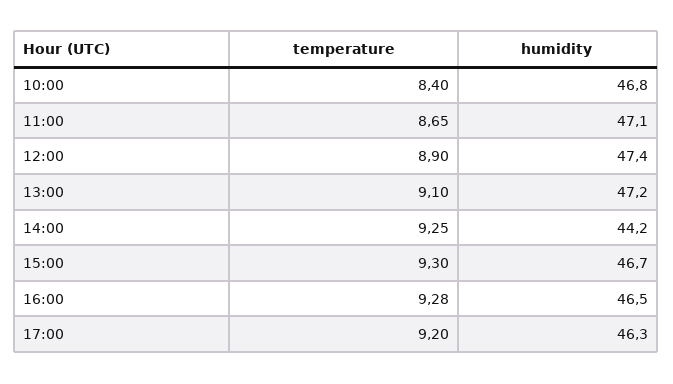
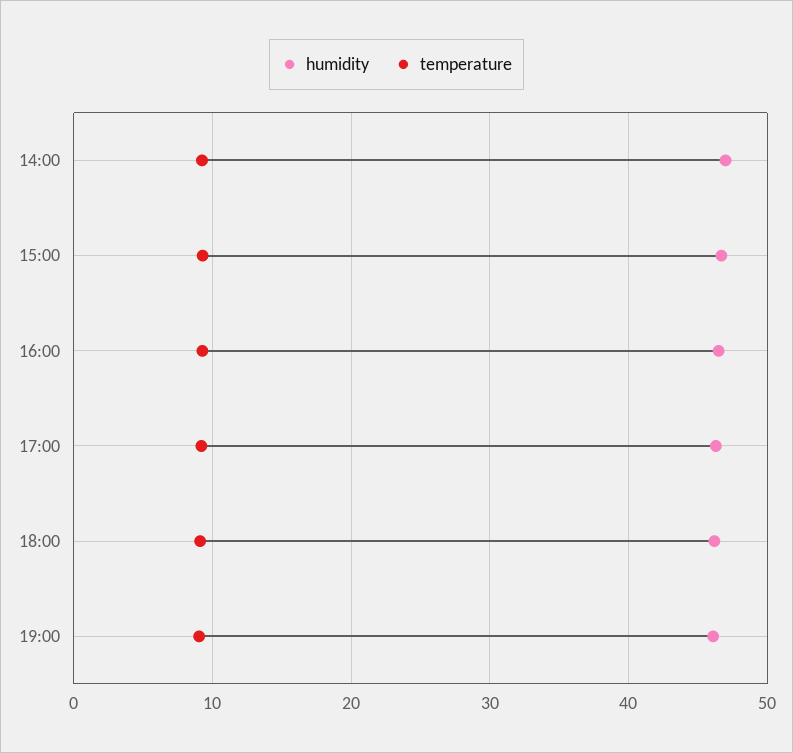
temperature, 10:00: 8.4 -> none
humidity, 10:00: 46.8 -> none
temperature, 11:00: 8.65 -> none
humidity, 11:00: 47.1 -> none
temperature, 12:00: 8.9 -> none
humidity, 12:00: 47.4 -> none
temperature, 13:00: 9.1 -> none
humidity, 13:00: 47.2 -> none
humidity, 14:00: 44.2 -> 47
humidity, 18:00: none -> 46
temperature, 18:00: none -> 9
humidity, 19:00: none -> 46
temperature, 19:00: none -> 9

